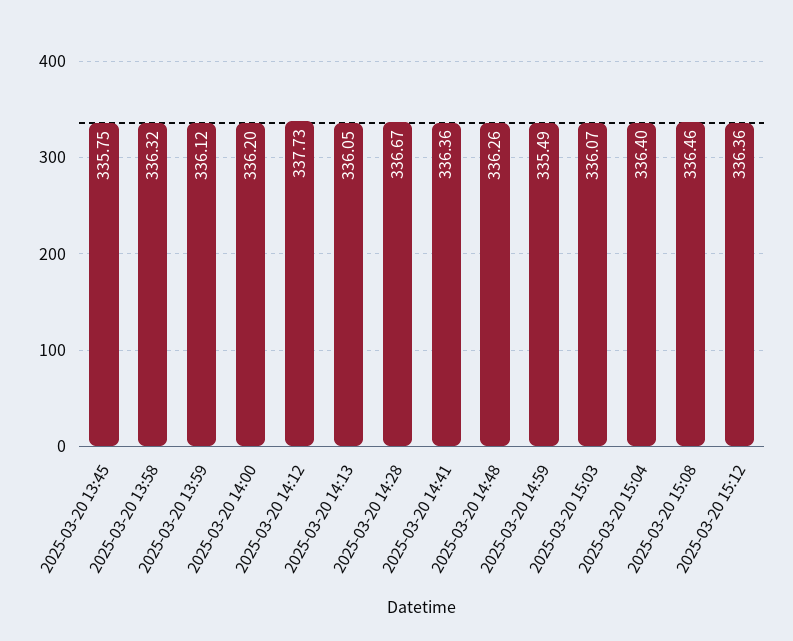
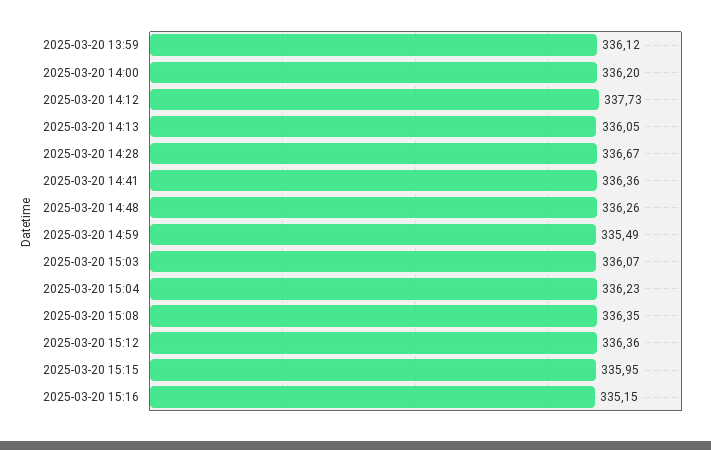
2025-03-20 13:45: 335.75 -> none
2025-03-20 13:58: 336.32 -> none
2025-03-20 15:04: 336.4 -> 336.23
2025-03-20 15:08: 336.46 -> 336.35
2025-03-20 15:15: none -> 335.95
2025-03-20 15:16: none -> 335.15

